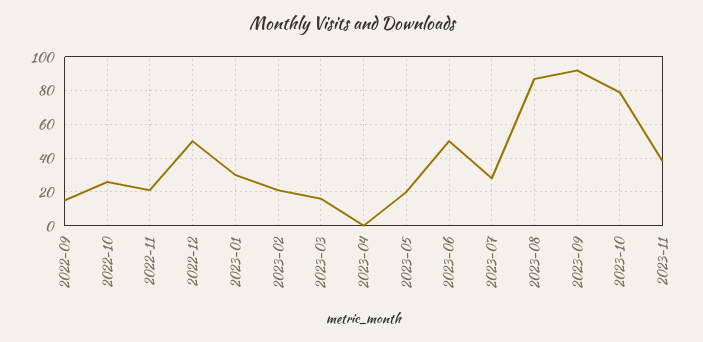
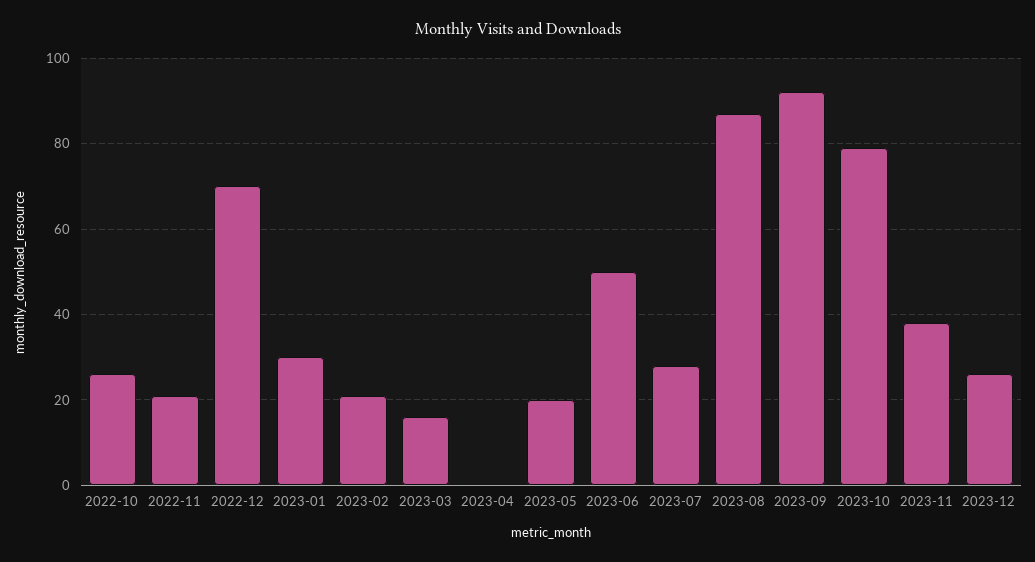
2022-09: 15 -> none
2022-12: 50 -> 70
2023-12: none -> 25

